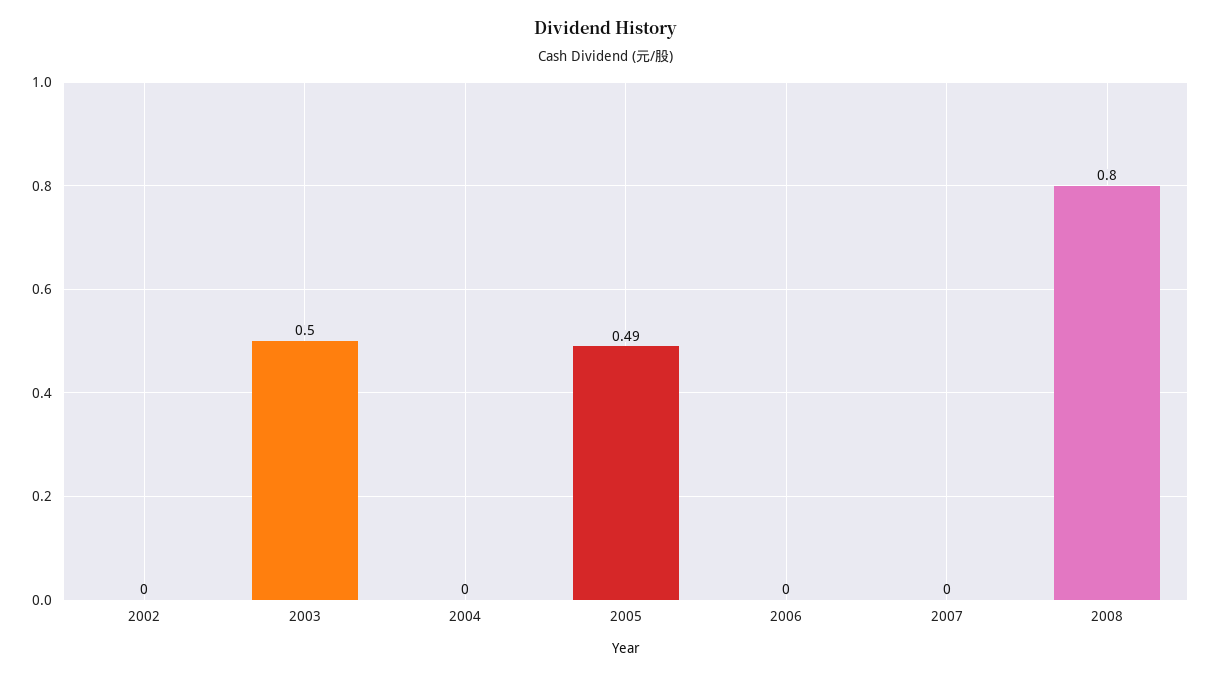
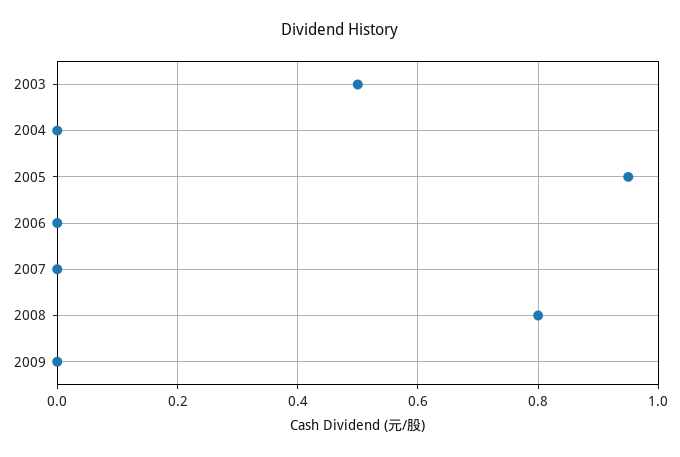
2002: 0 -> none
2005: 0.49 -> 0.95
2009: none -> 0

